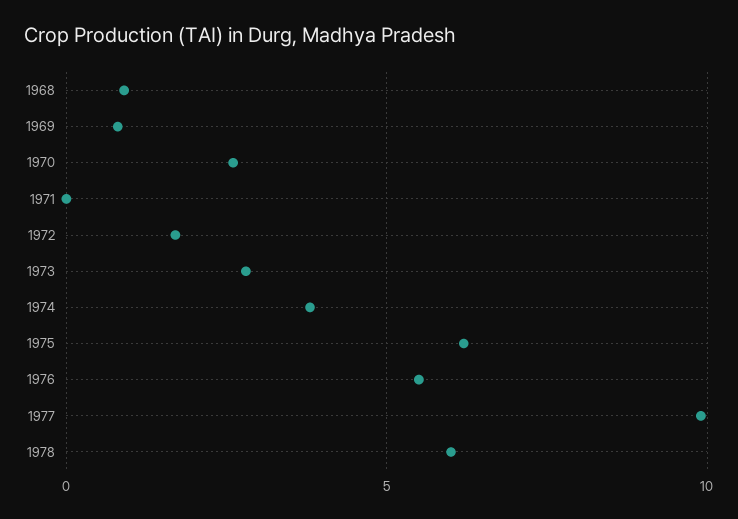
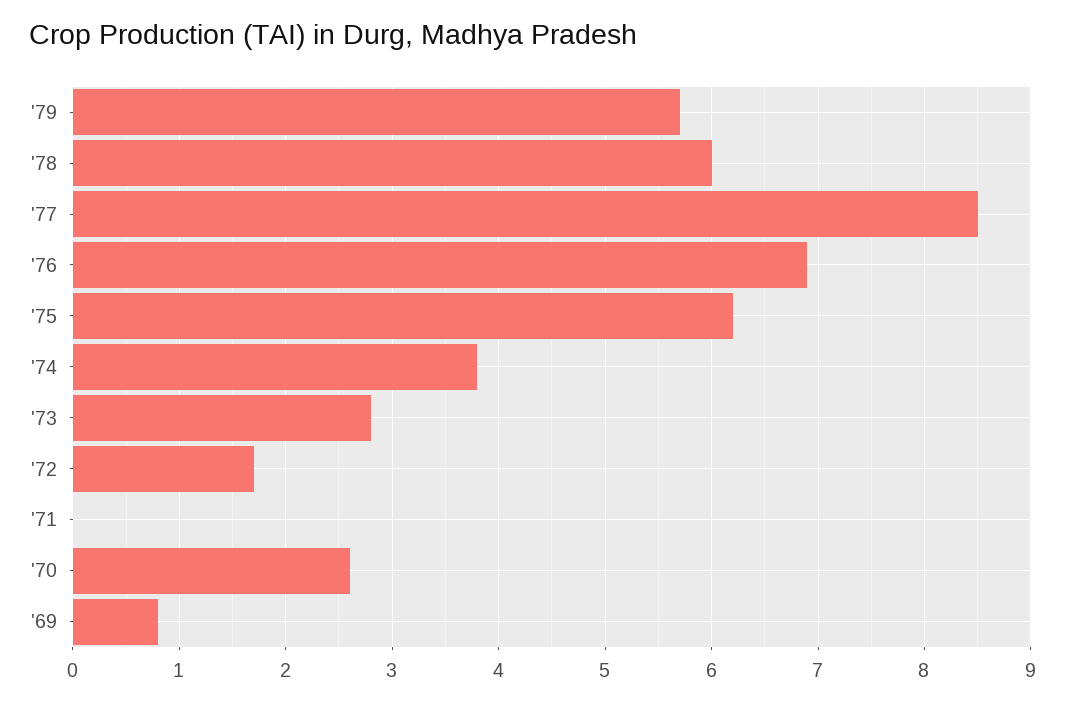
1968: 1 -> none
1976: 5.5 -> 6.9
1977: 10 -> 8.5
'79: none -> 5.7

